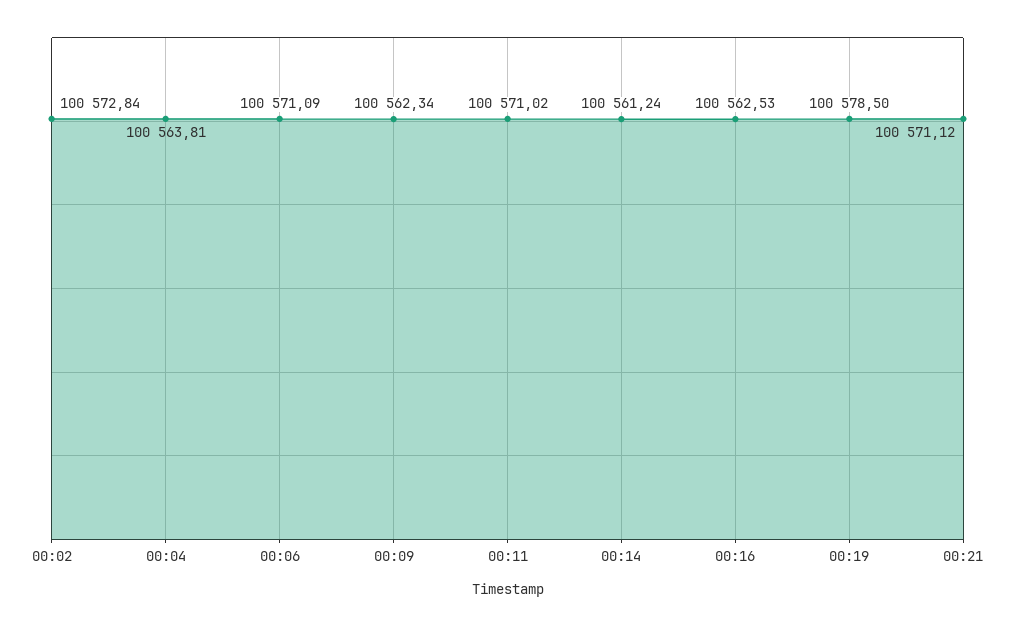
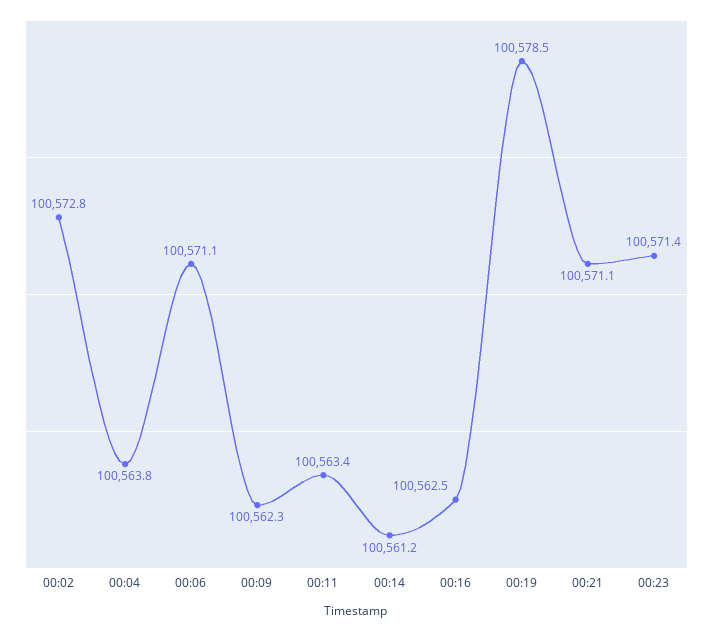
00:11: 100571.02 -> 100563.4
00:23: none -> 100571.4

